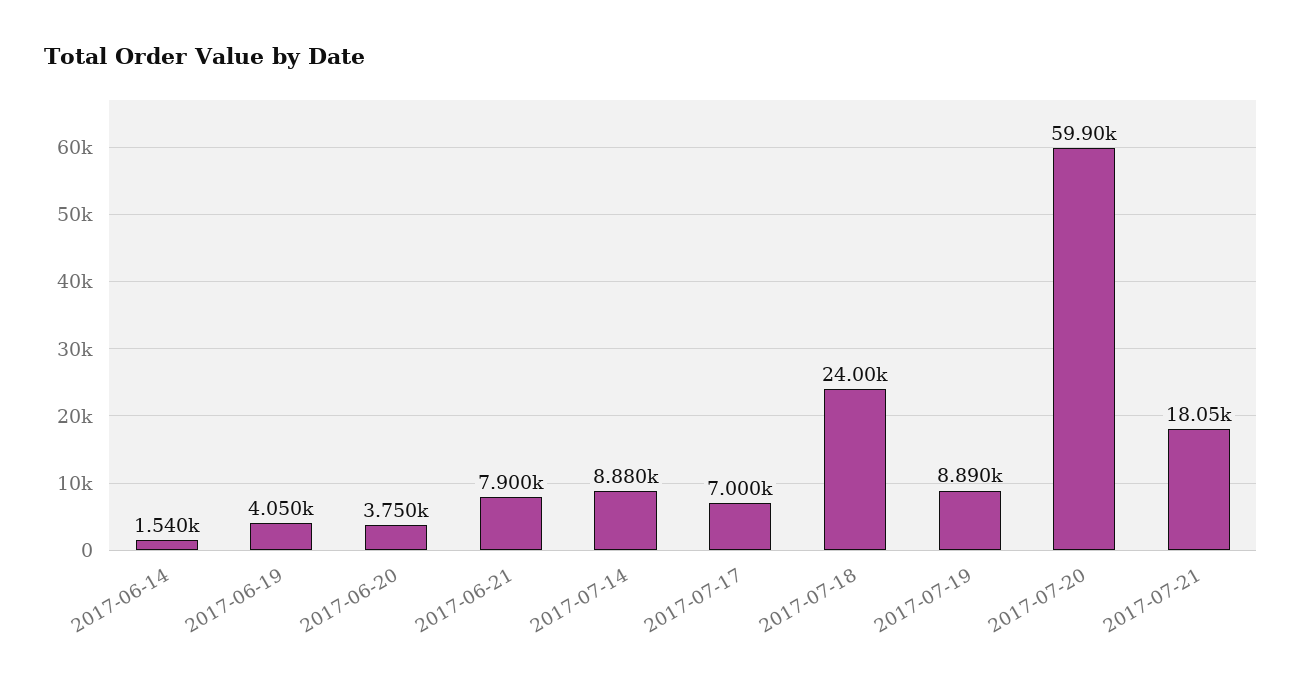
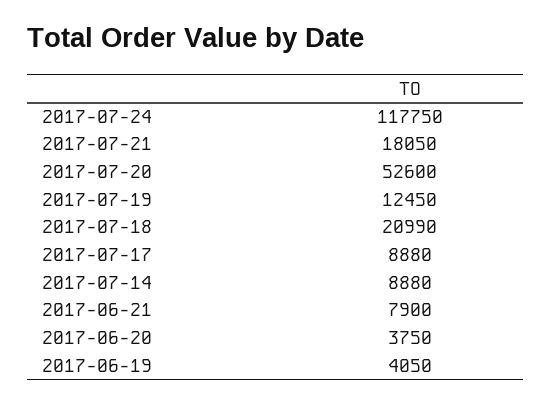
2017-06-14: 1540 -> none
2017-07-17: 7000 -> 8880
2017-07-18: 24000 -> 20990
2017-07-19: 8890 -> 12450
2017-07-20: 59900 -> 52600
2017-07-24: none -> 117750

